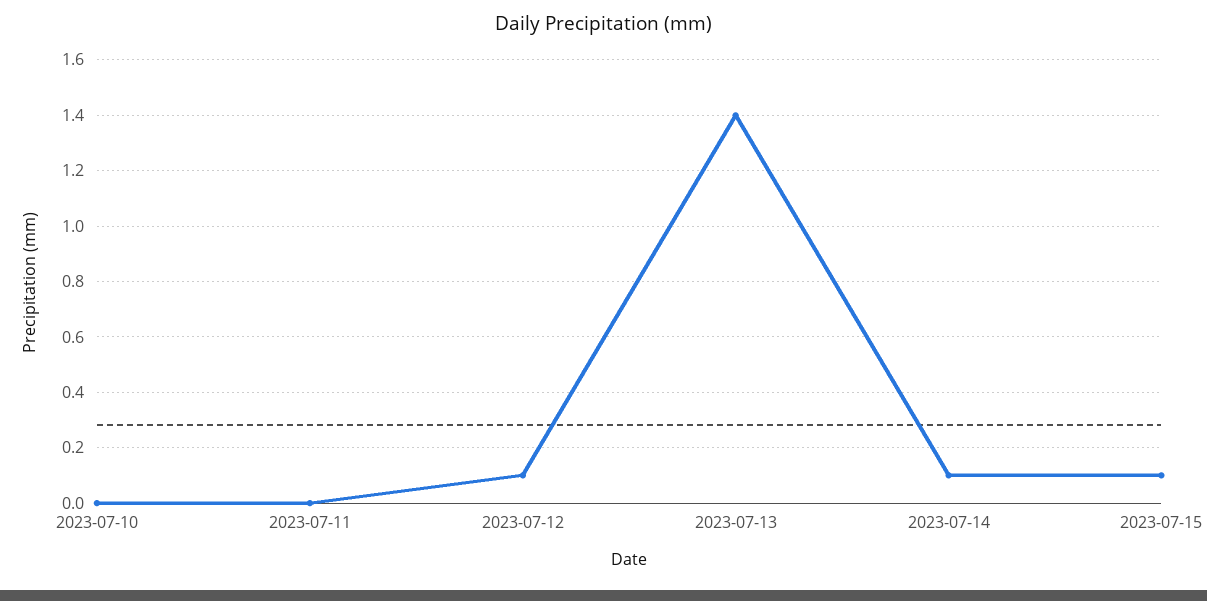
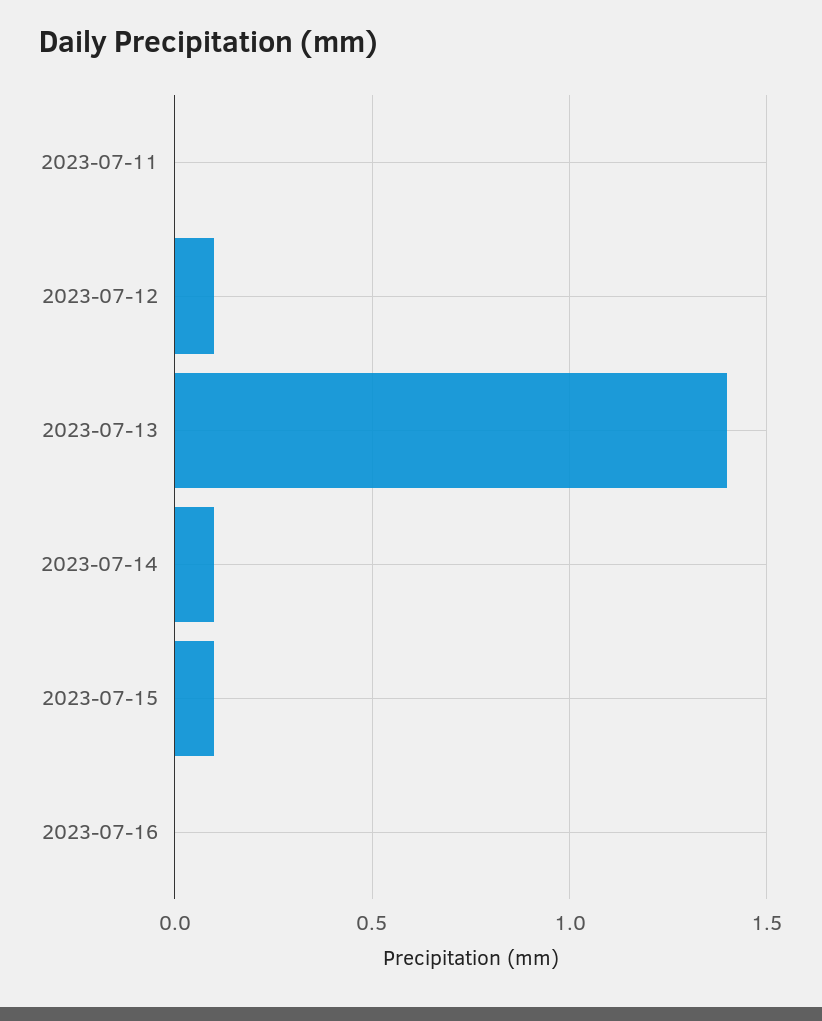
2023-07-10: 0 -> none
2023-07-16: none -> 0

